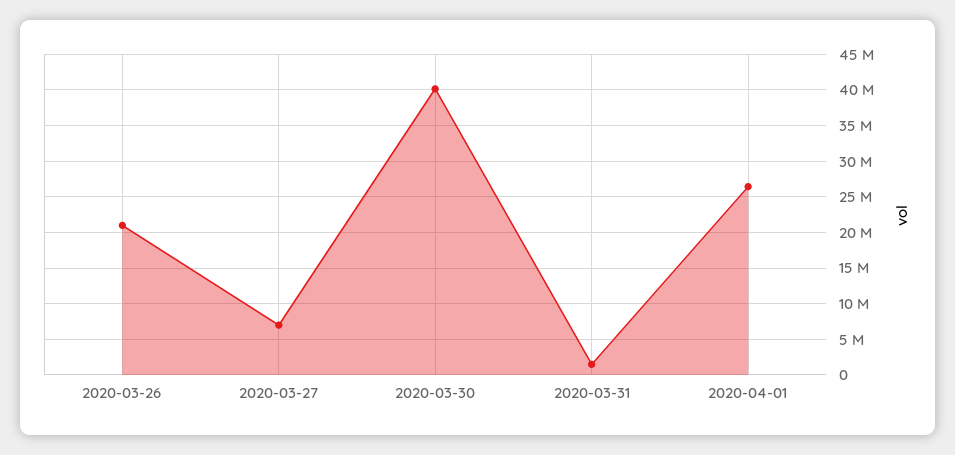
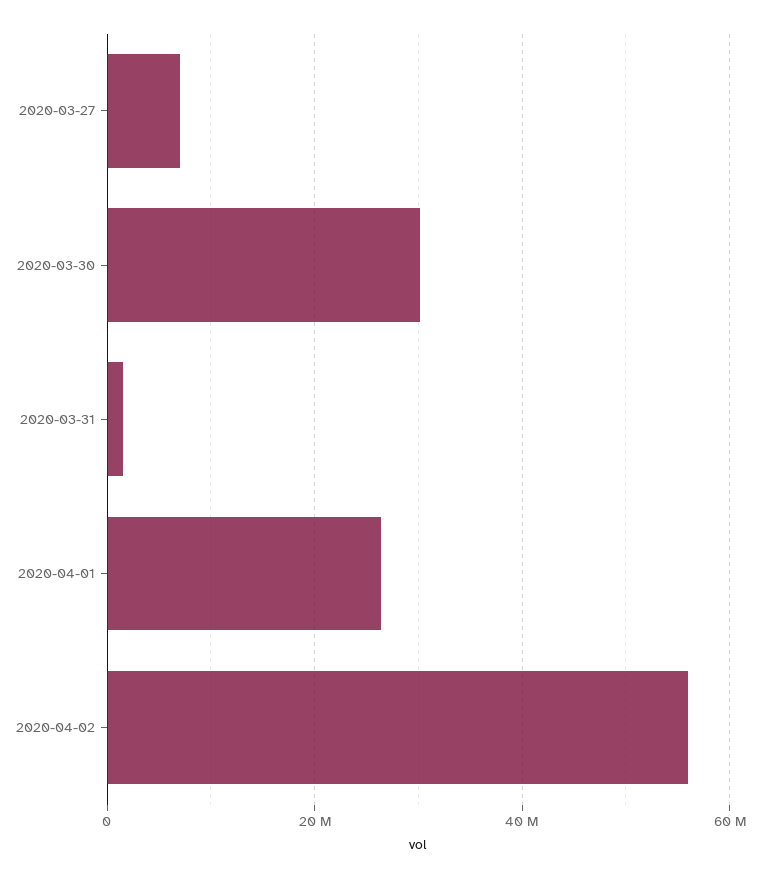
2020-03-26: 21000000 -> none
2020-03-30: 40000000 -> 30000000
2020-04-02: none -> 56000000

